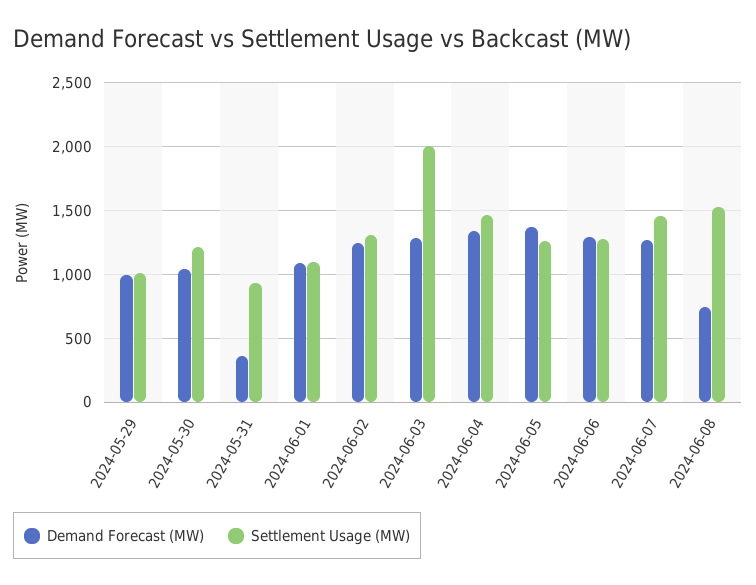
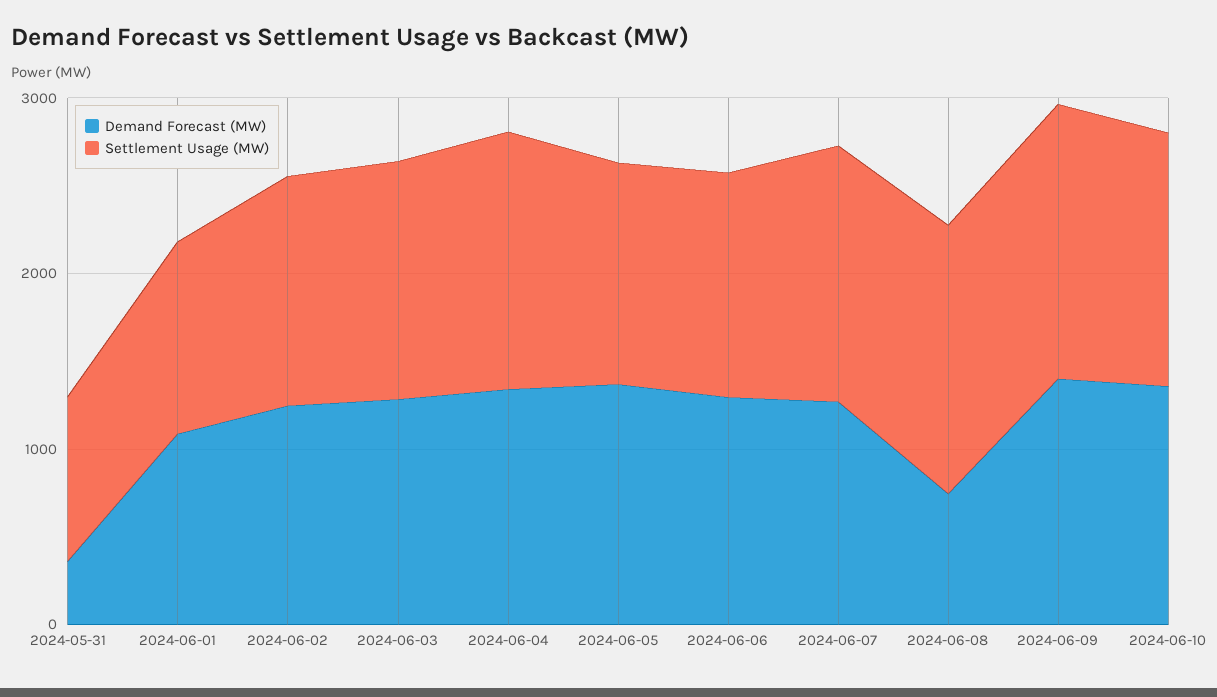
Demand Forecast (MW), 2024-05-29: 1000 -> none
Settlement Usage (MW), 2024-05-29: 1000 -> none
Demand Forecast (MW), 2024-05-30: 1050 -> none
Settlement Usage (MW), 2024-05-30: 1200 -> none
Settlement Usage (MW), 2024-06-03: 2000 -> 1400
Demand Forecast (MW), 2024-06-09: none -> 1400
Settlement Usage (MW), 2024-06-09: none -> 1600
Demand Forecast (MW), 2024-06-10: none -> 1400
Settlement Usage (MW), 2024-06-10: none -> 1400

